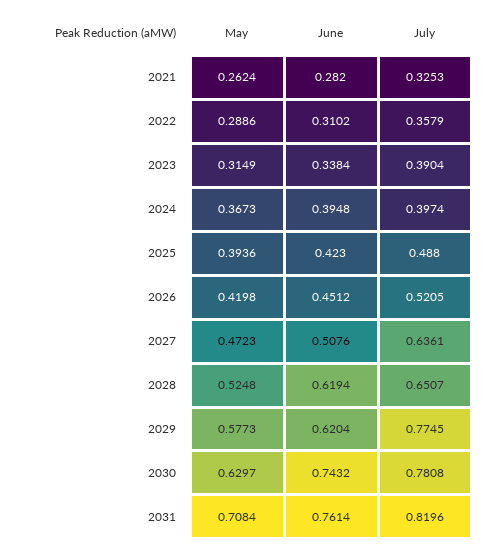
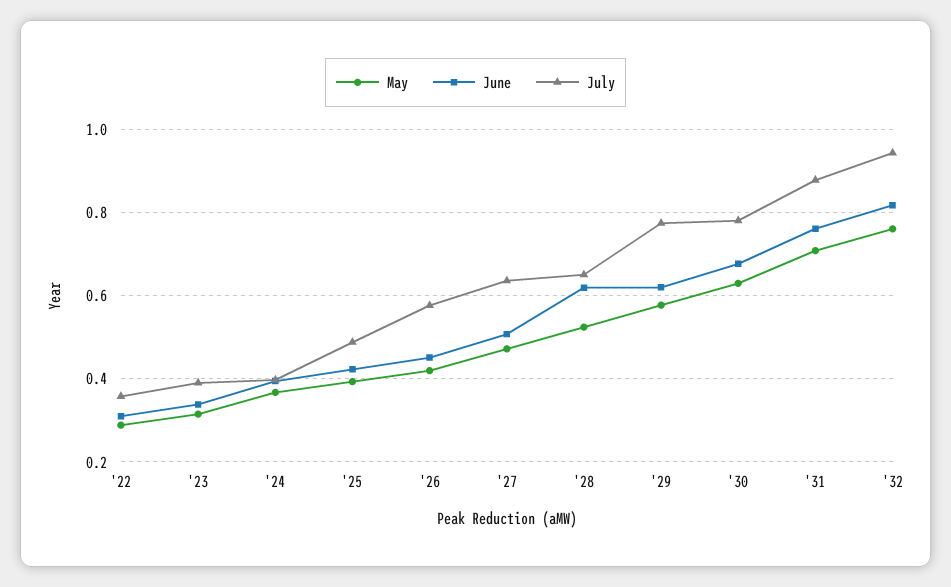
May, 2021: 0.2624 -> none
June, 2021: 0.282 -> none
July, 2021: 0.3253 -> none
July, 2026: 0.5205 -> 0.58
June, 2030: 0.7432 -> 0.68
July, 2031: 0.8196 -> 0.88
May, '32: none -> 0.76
June, '32: none -> 0.82
July, '32: none -> 0.94

